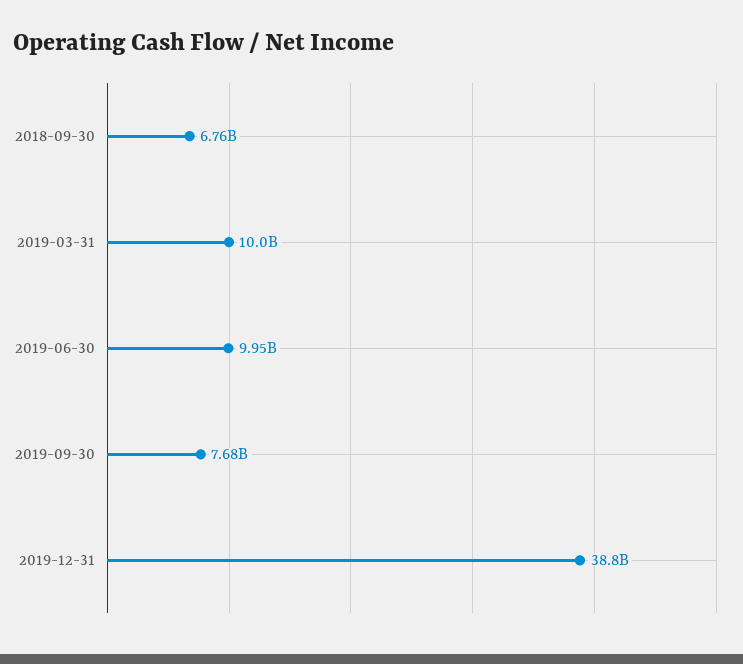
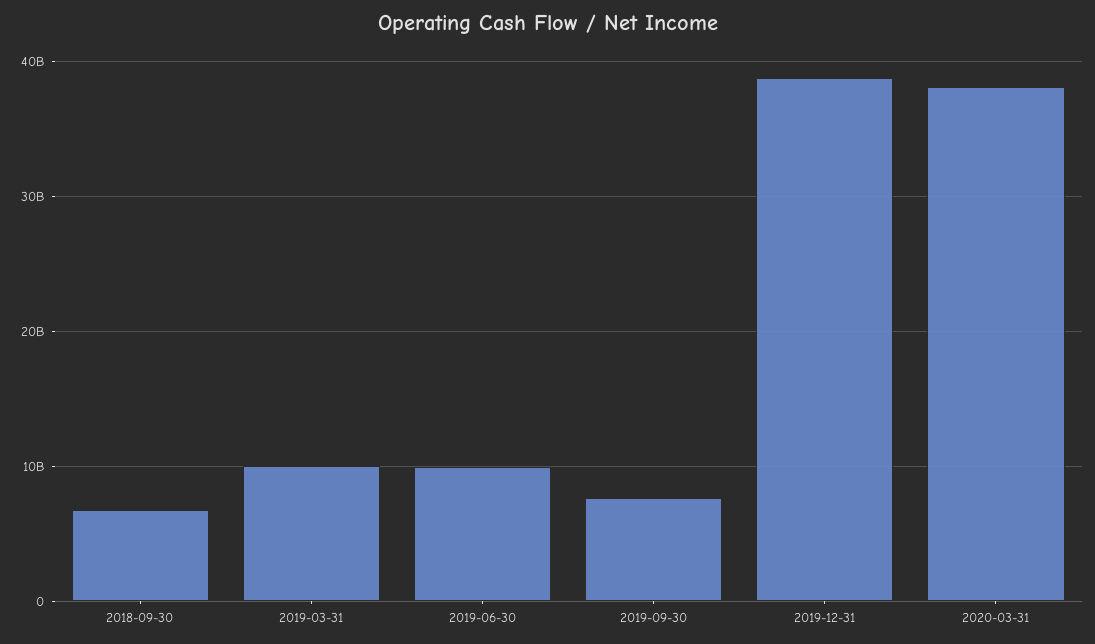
2020-03-31: none -> 38000000000

